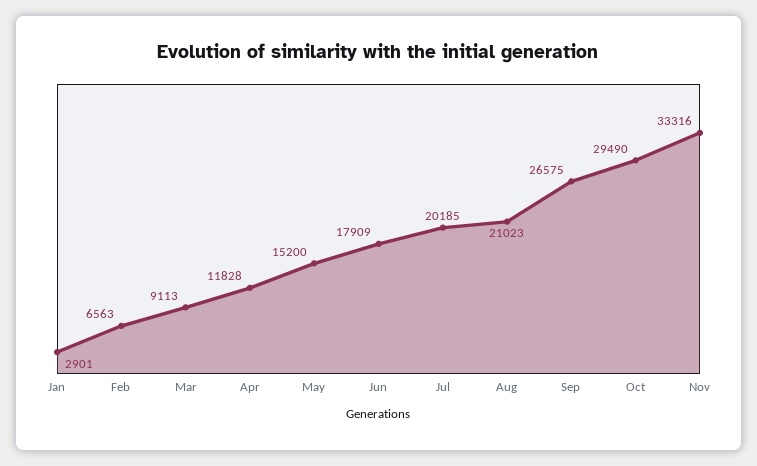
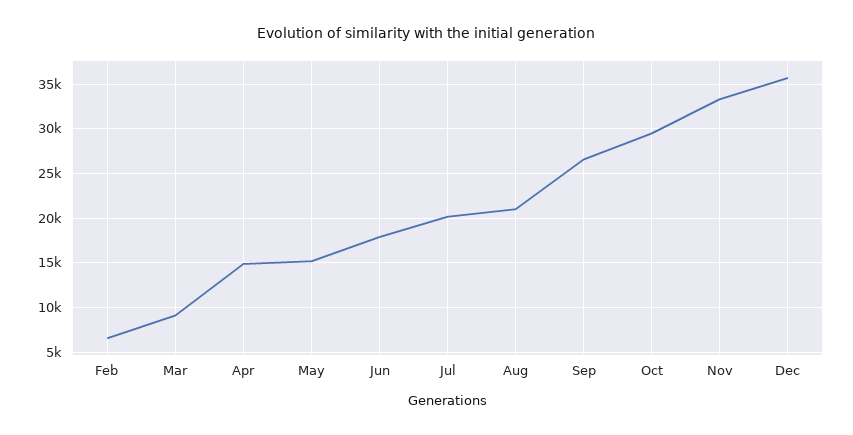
Jan: 2901 -> none
Apr: 11828 -> 15000
Dec: none -> 36000

